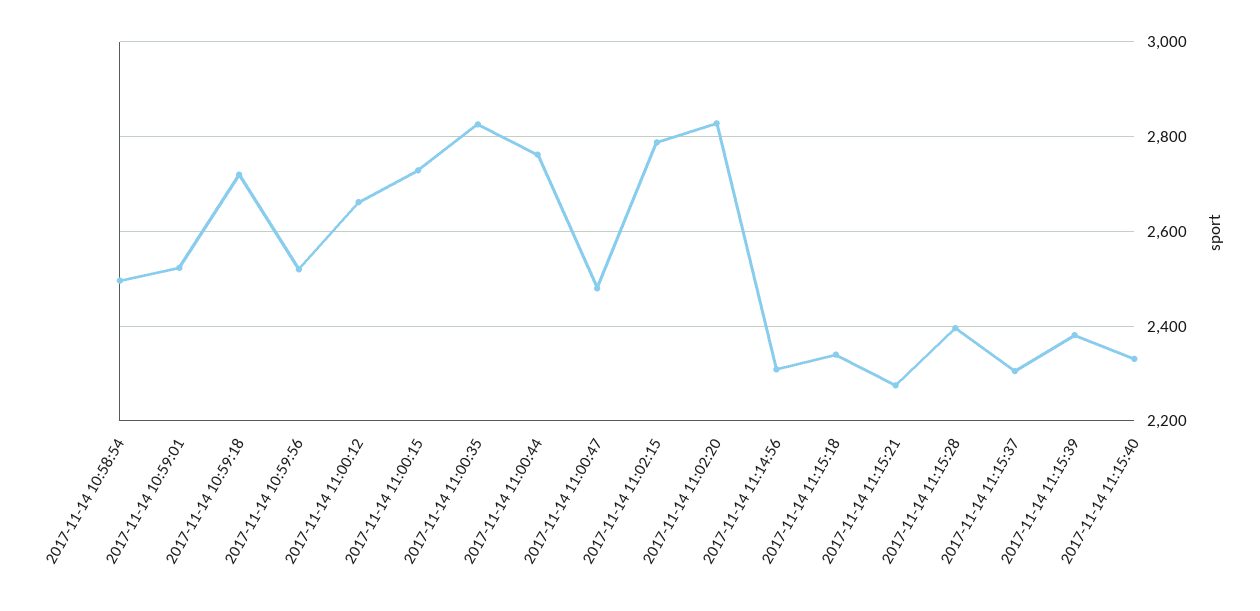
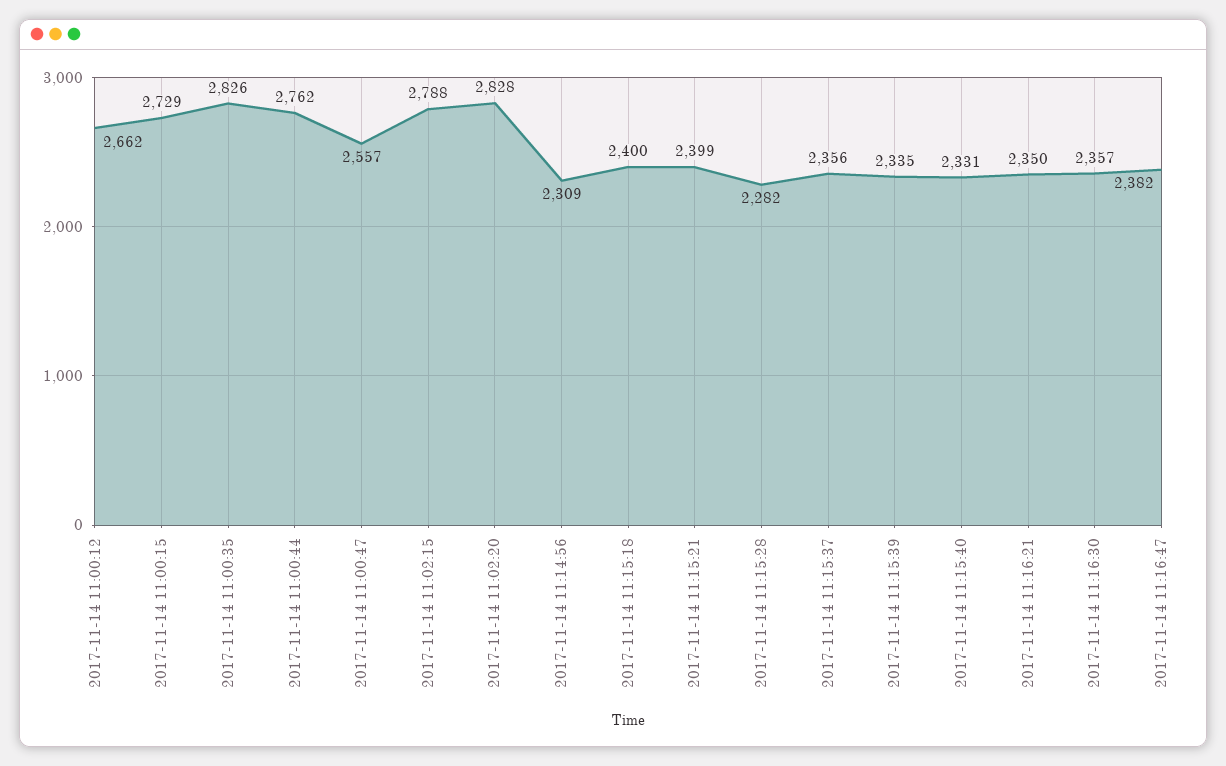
2017-11-14 10:58:54: 2500 -> none
2017-11-14 10:59:01: 2520 -> none
2017-11-14 10:59:18: 2720 -> none
2017-11-14 10:59:56: 2520 -> none
2017-11-14 11:00:47: 2480 -> 2557
2017-11-14 11:15:18: 2340 -> 2400
2017-11-14 11:15:21: 2280 -> 2399
2017-11-14 11:15:28: 2400 -> 2282
2017-11-14 11:15:37: 2300 -> 2356
2017-11-14 11:15:39: 2380 -> 2335
2017-11-14 11:16:21: none -> 2350
2017-11-14 11:16:30: none -> 2357
2017-11-14 11:16:47: none -> 2382

